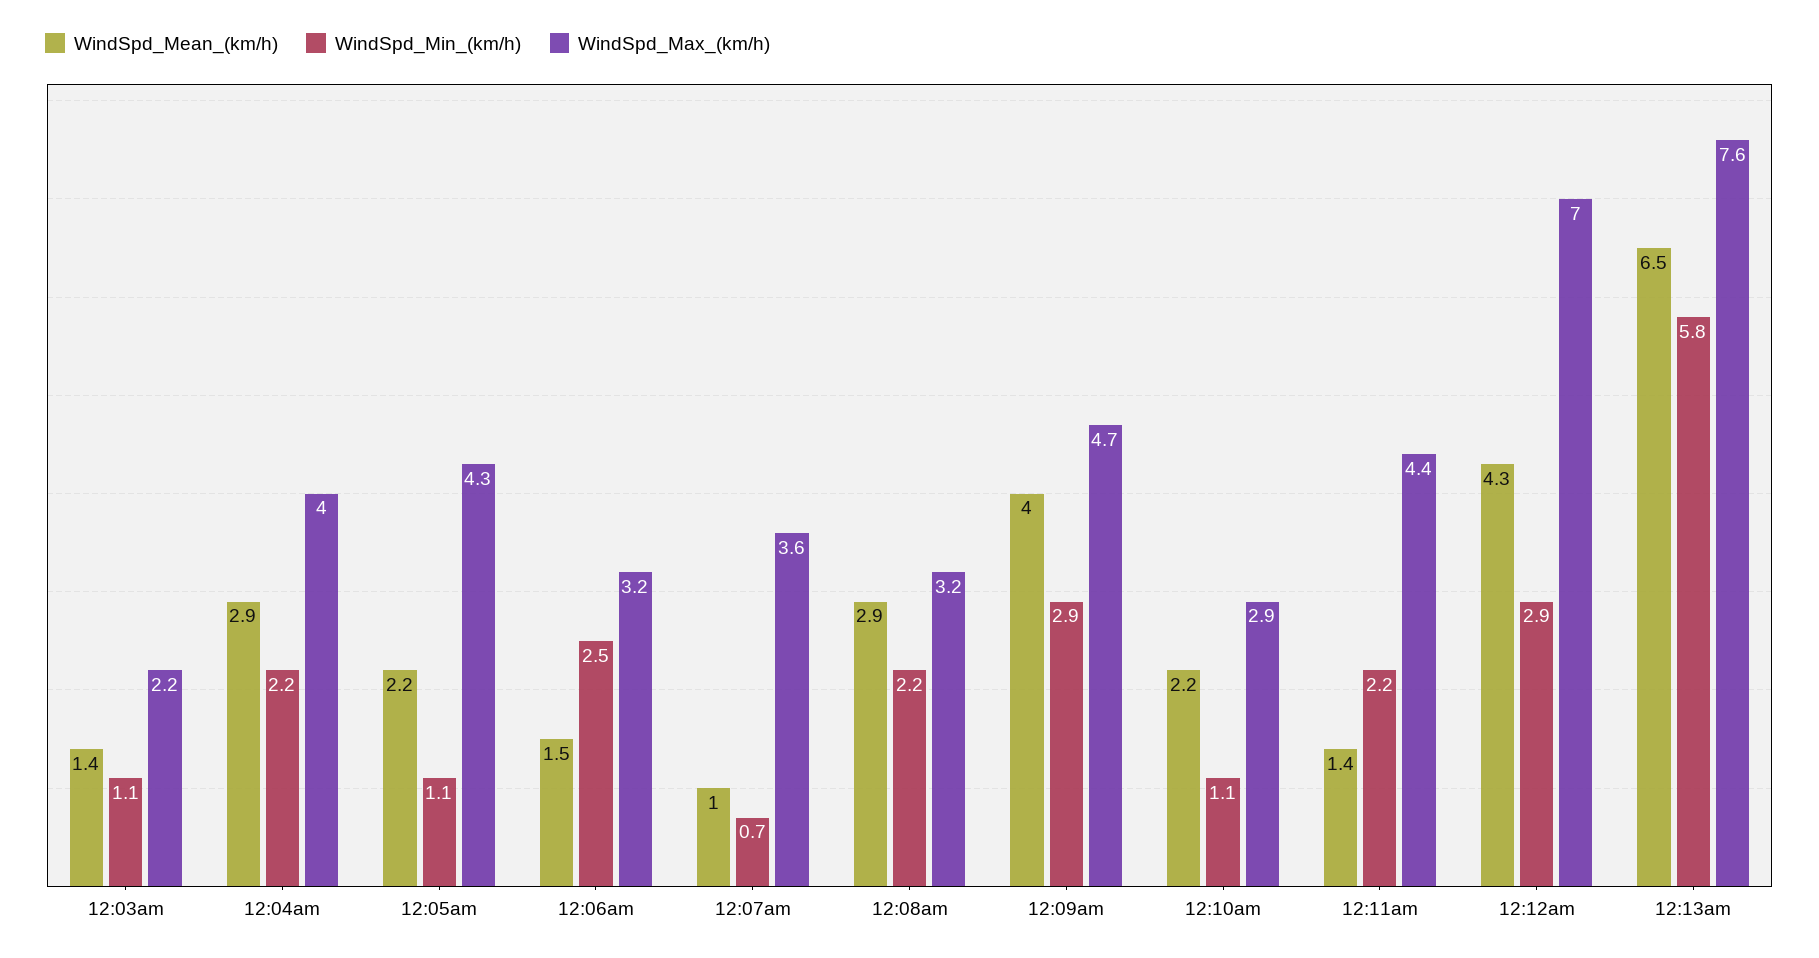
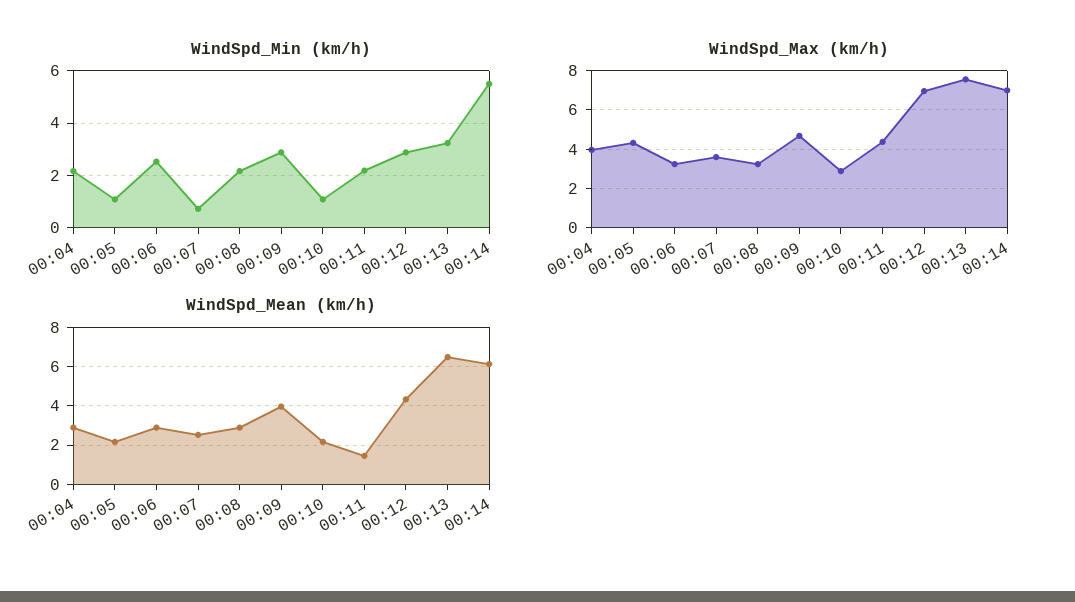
WindSpd_Mean_(km/h), 12:03am: 1.4 -> none
WindSpd_Min_(km/h), 12:03am: 1.1 -> none
WindSpd_Max_(km/h), 12:03am: 2.2 -> none
WindSpd_Mean_(km/h), 12:06am: 1.5 -> 3
WindSpd_Mean_(km/h), 12:07am: 1 -> 2.5
WindSpd_Min_(km/h), 12:13am: 5.8 -> 3.25
WindSpd_Min_(km/h), 00:14: none -> 5.5
WindSpd_Max_(km/h), 00:14: none -> 7
WindSpd_Mean_(km/h), 00:14: none -> 6

